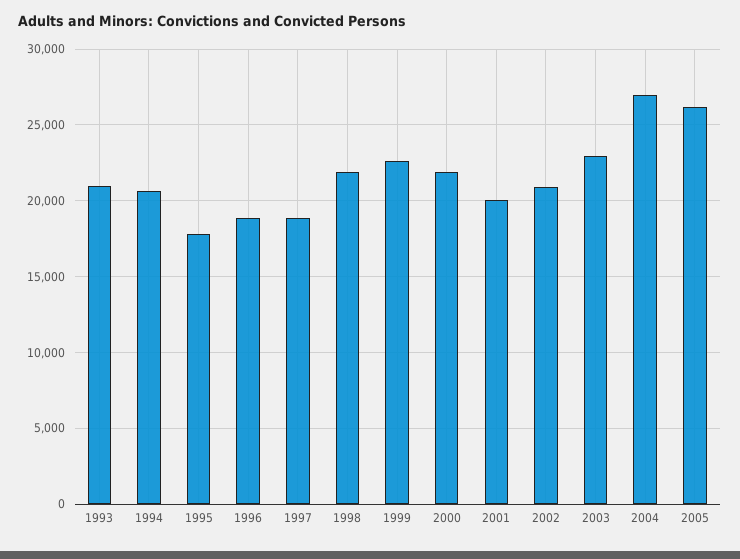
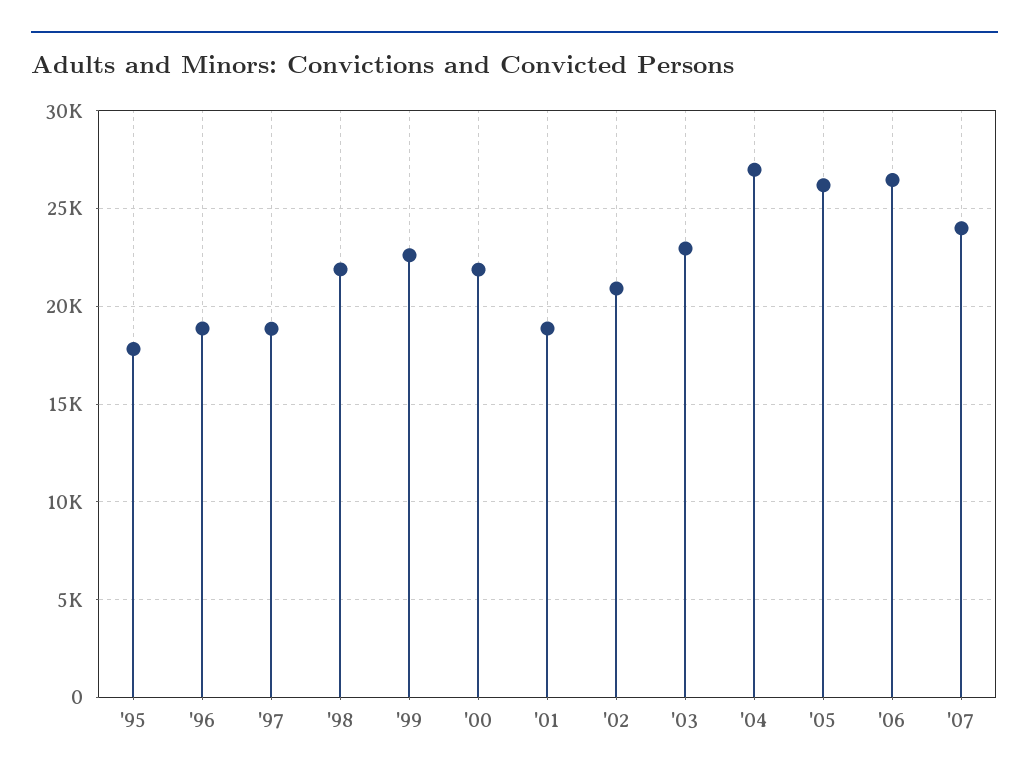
1993: 21000 -> none
1994: 20500 -> none
2001: 20000 -> 19000
'06: none -> 26500
'07: none -> 24000

